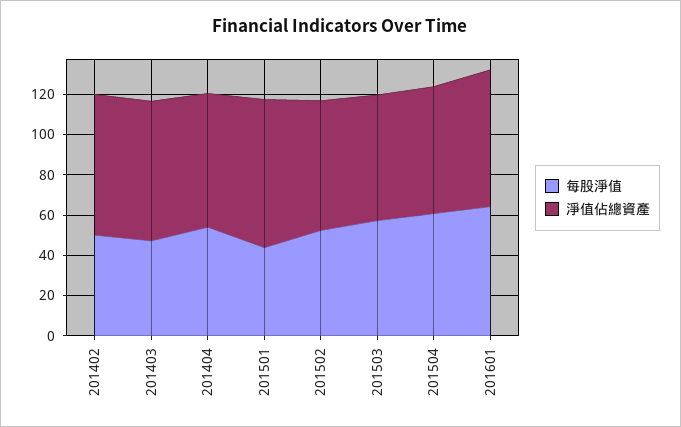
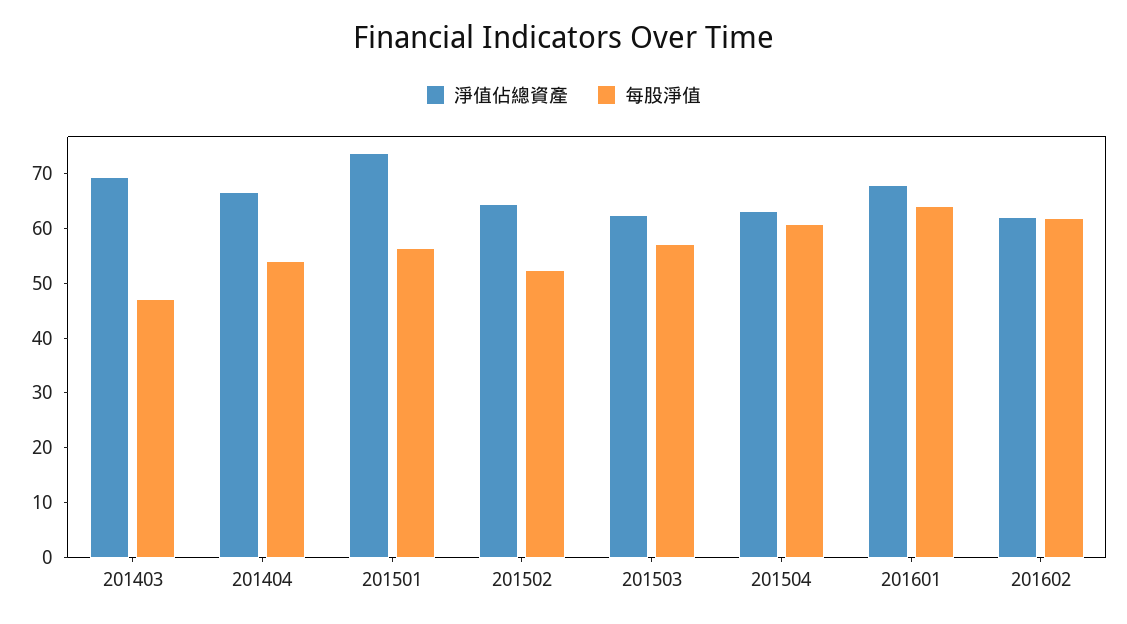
每股淨值, 201402: 50 -> none
淨值佔總資產, 201402: 70 -> none
每股淨值, 201501: 45 -> 56
淨值佔總資產, 201602: none -> 62
每股淨值, 201602: none -> 62

